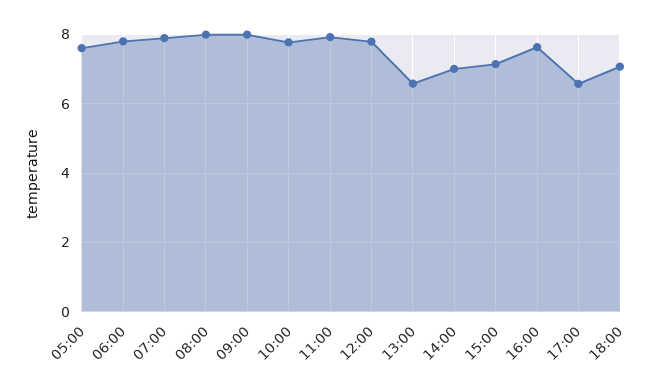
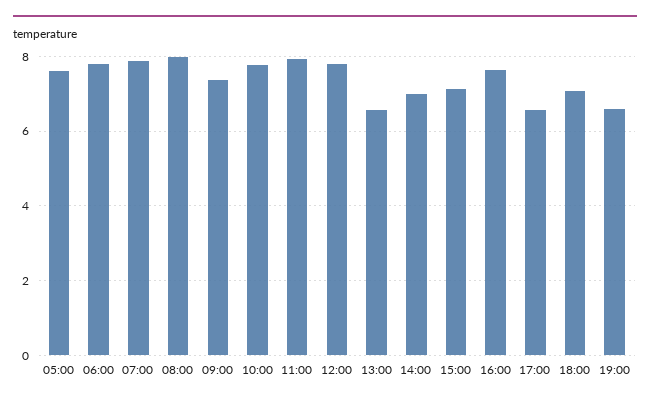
09:00: 8 -> 7.4
19:00: none -> 6.6

